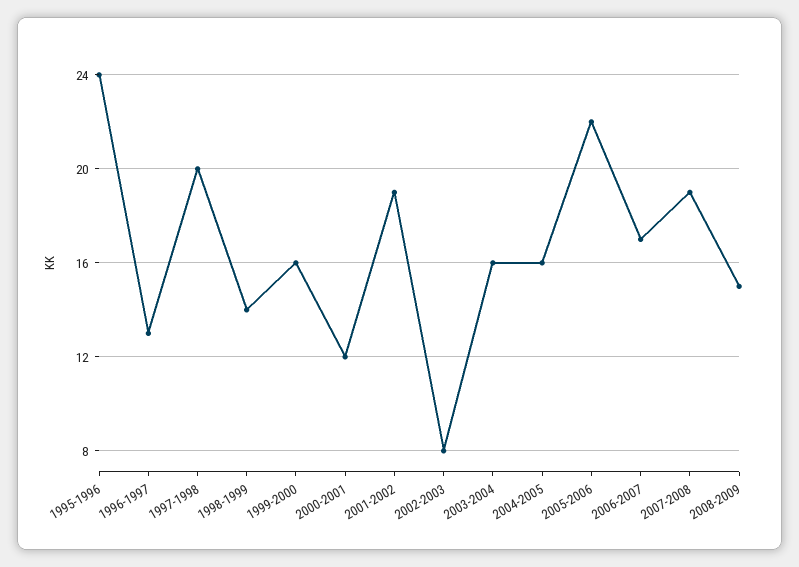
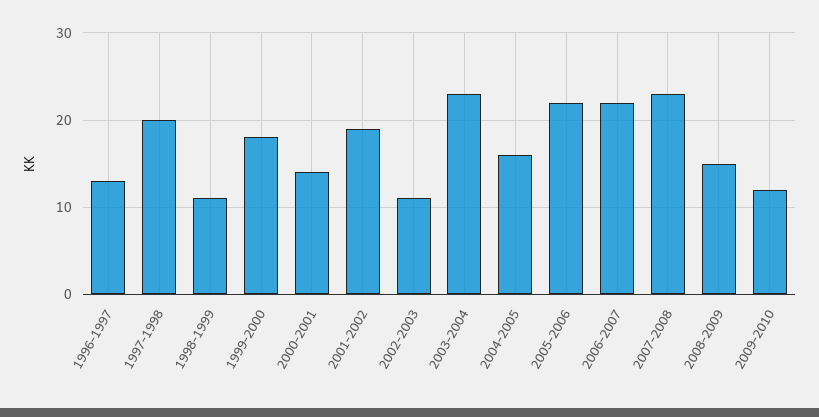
1995-1996: 24 -> none
1998-1999: 14 -> 11
1999-2000: 16 -> 18
2000-2001: 12 -> 14
2002-2003: 8 -> 11
2003-2004: 16 -> 23
2006-2007: 17 -> 22
2007-2008: 19 -> 23
2009-2010: none -> 12

